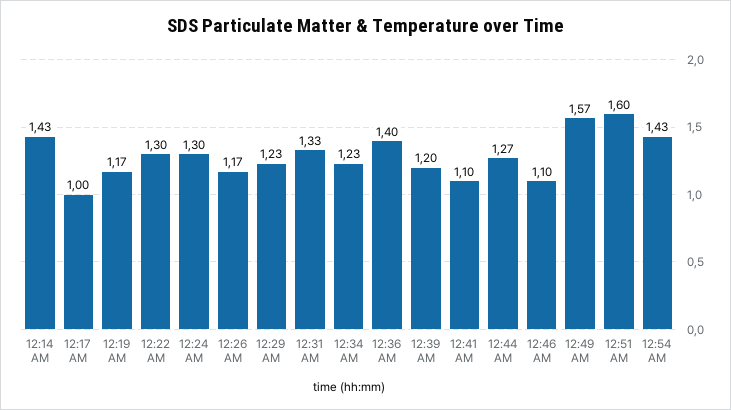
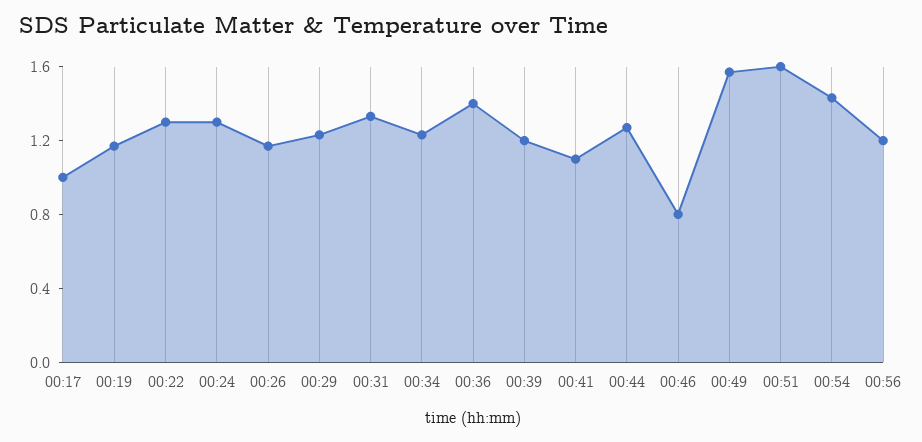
12:14 AM: 1.43 -> none
12:46 AM: 1.1 -> 0.8
00:56: none -> 1.2

